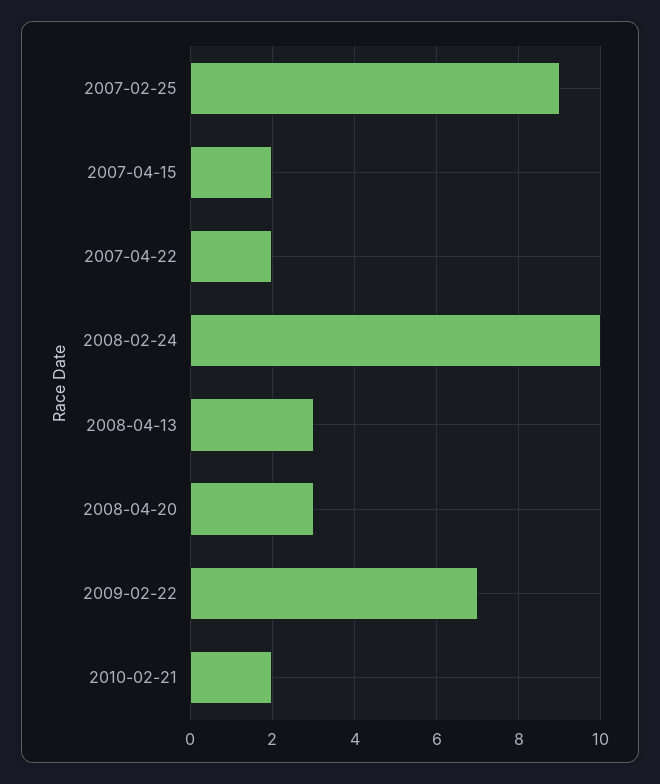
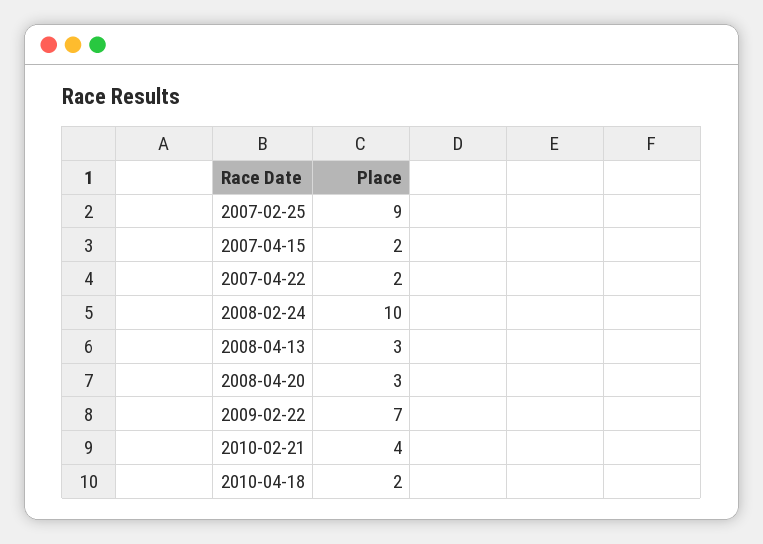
2010-02-21: 2 -> 4
2010-04-18: none -> 2

